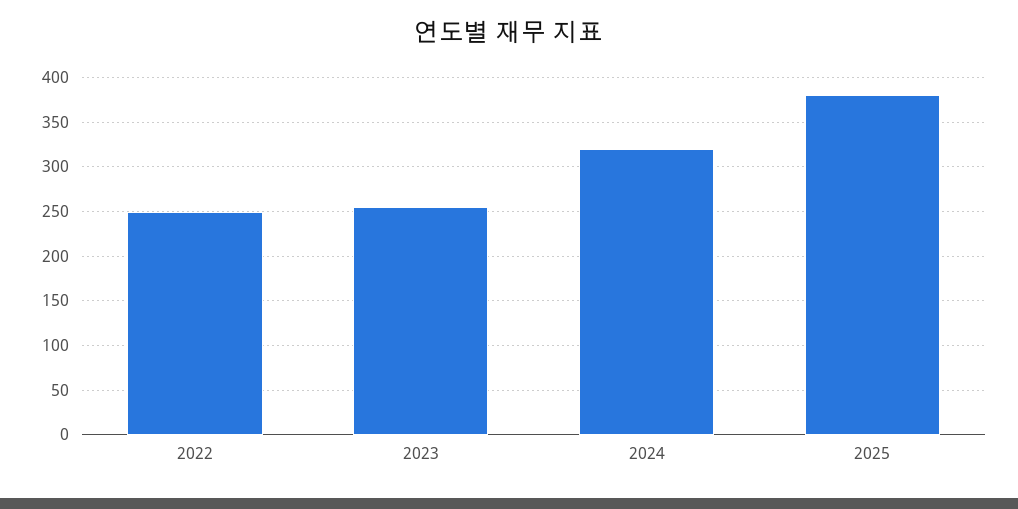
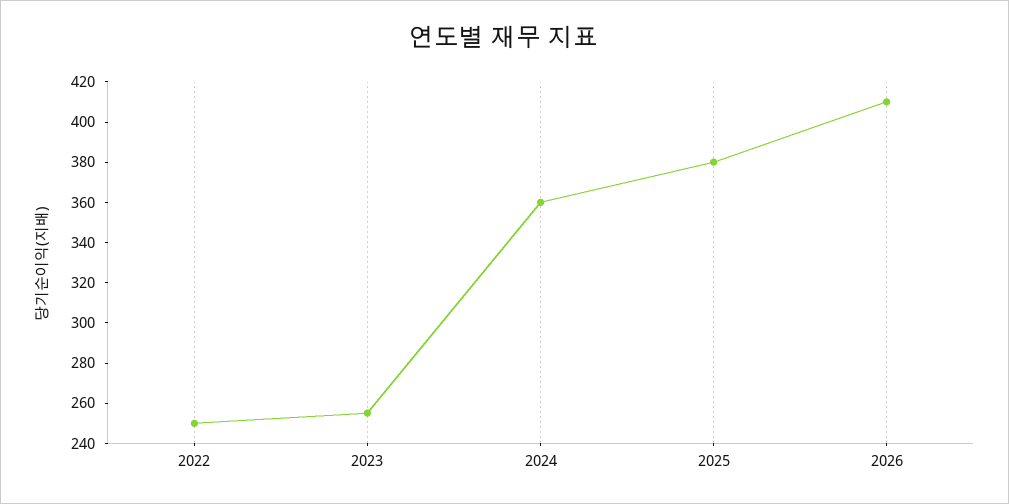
2024: 320 -> 360
2026: none -> 410

